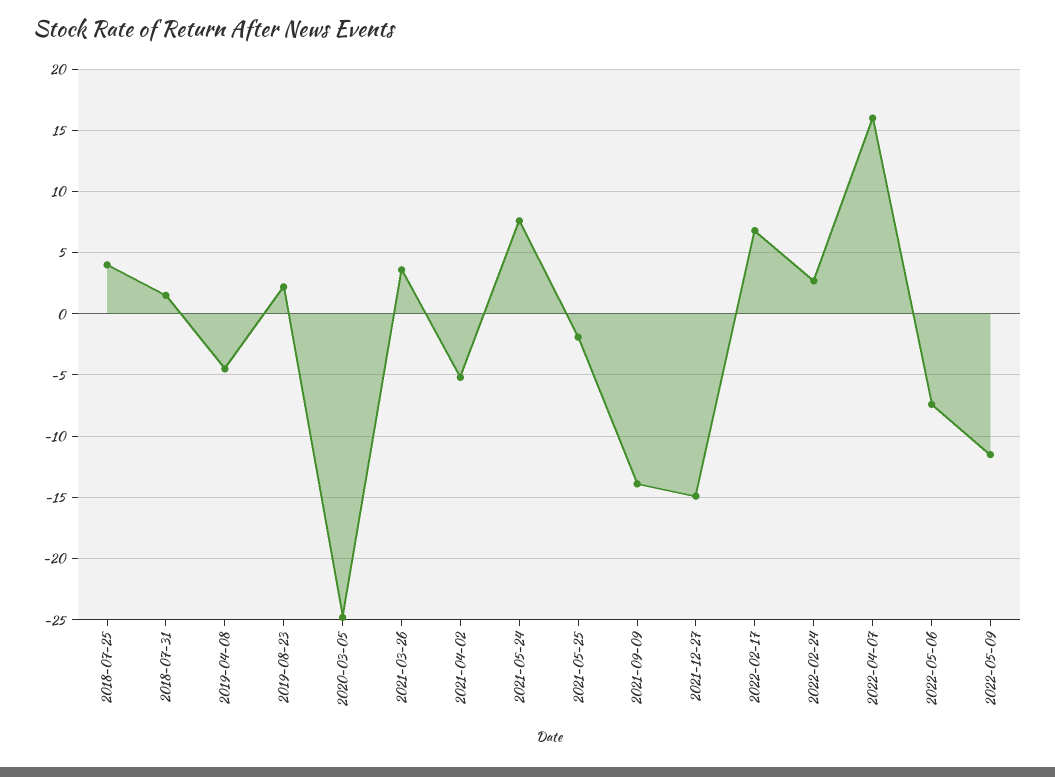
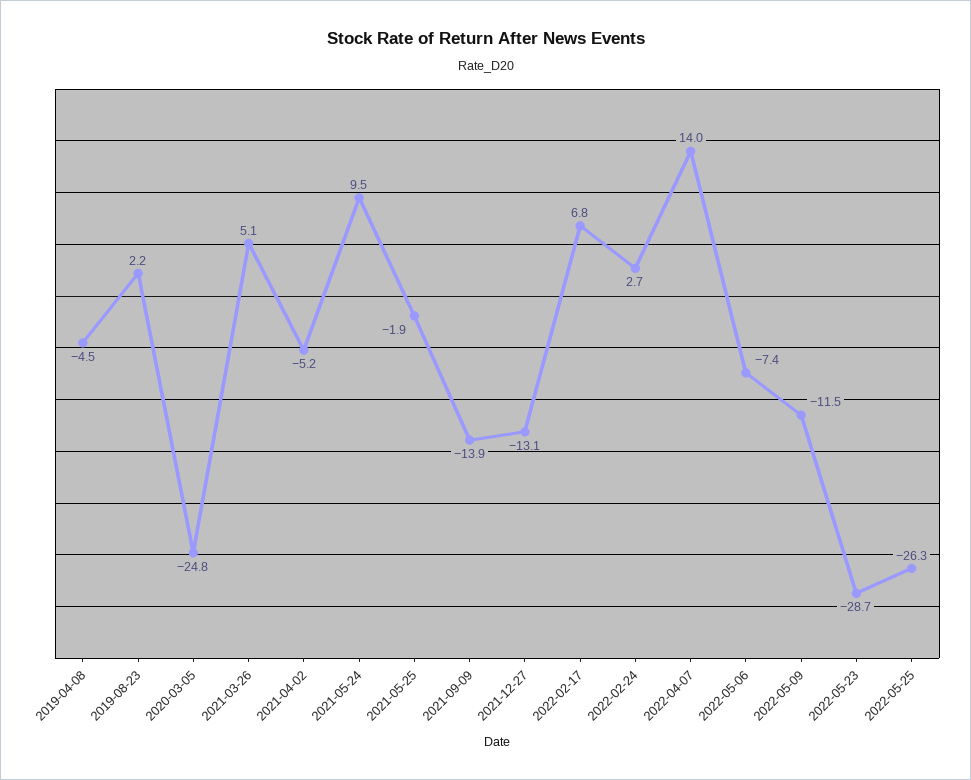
2018-07-25: 4 -> none
2018-07-31: 1.5 -> none
2021-03-26: 3.5 -> 5.1
2021-05-24: 7.5 -> 9.5
2021-12-27: -15 -> -13.1
2022-04-07: 16 -> 14
2022-05-23: none -> -28.7
2022-05-25: none -> -26.3

